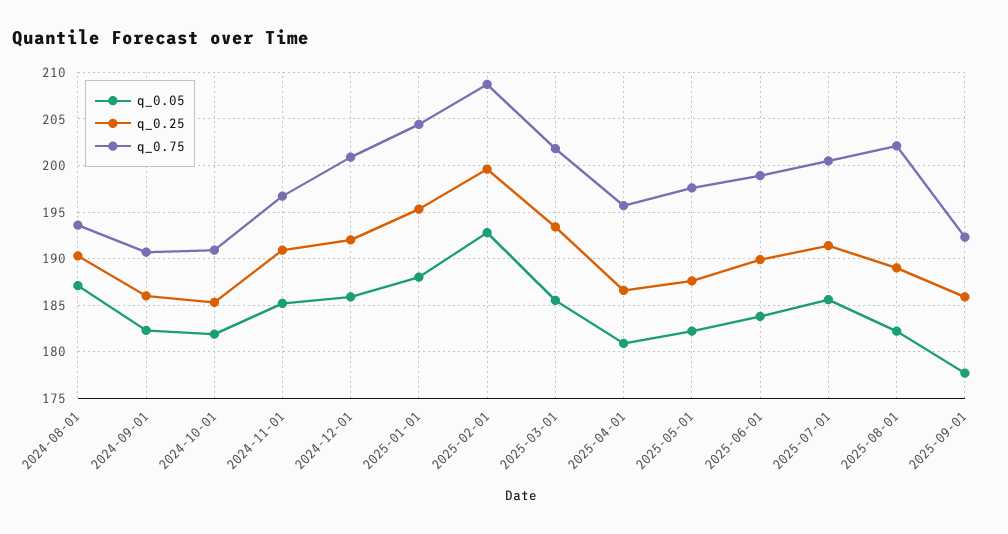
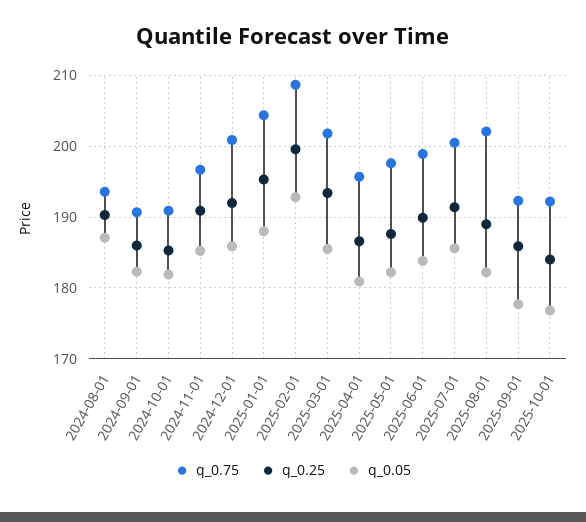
q_0.75, 2025-10-01: none -> 192
q_0.25, 2025-10-01: none -> 184
q_0.05, 2025-10-01: none -> 177

